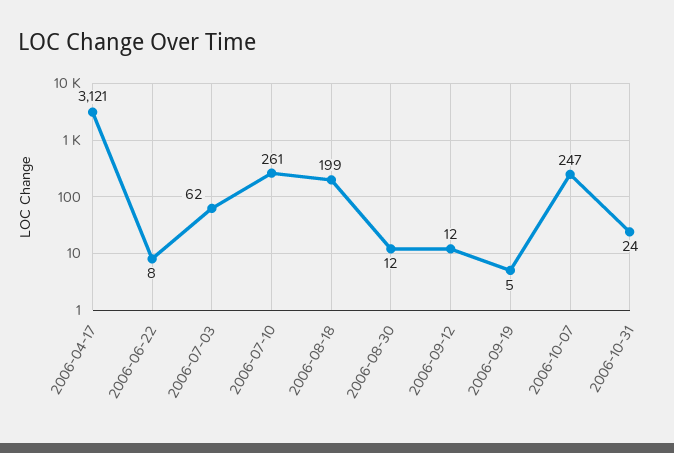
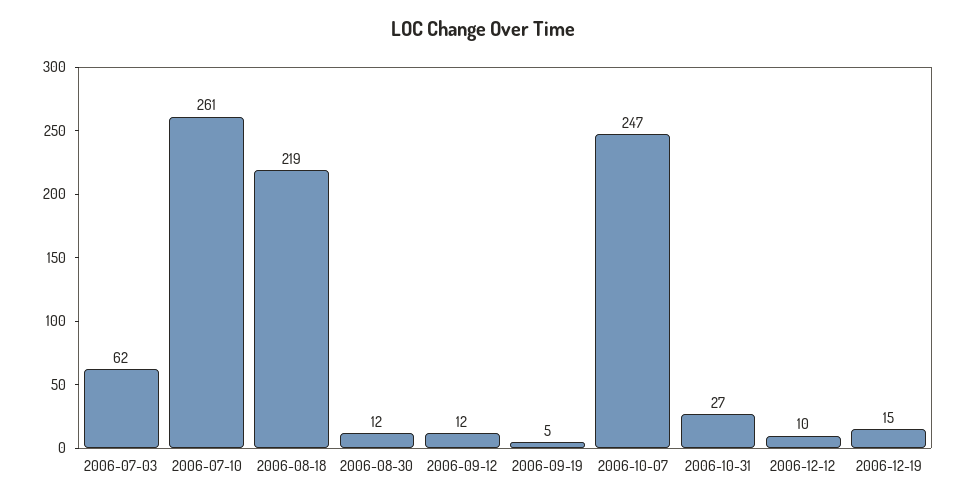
2006-04-17: 3121 -> none
2006-06-22: 8 -> none
2006-08-18: 199 -> 219
2006-10-31: 24 -> 27
2006-12-12: none -> 10
2006-12-19: none -> 15

